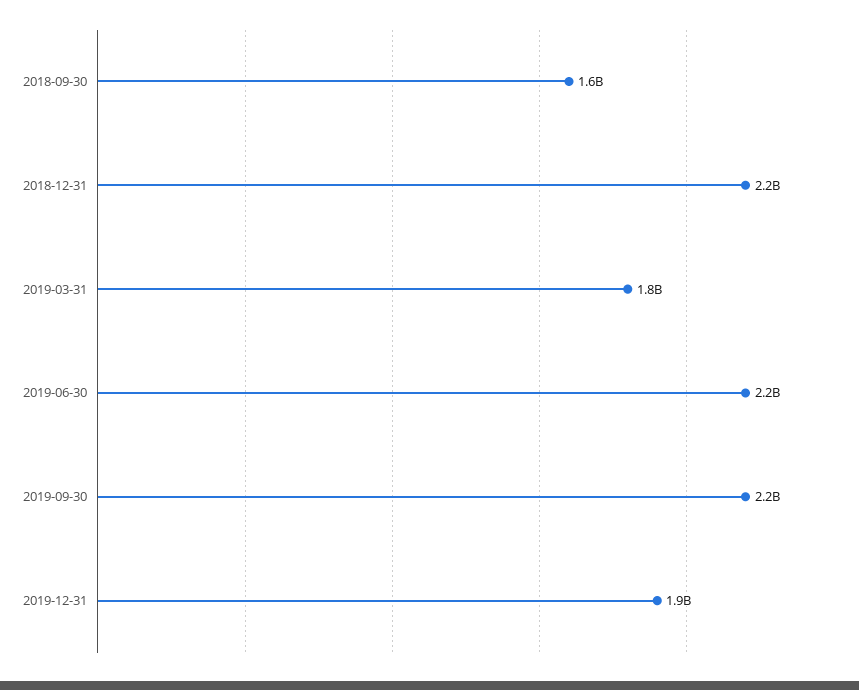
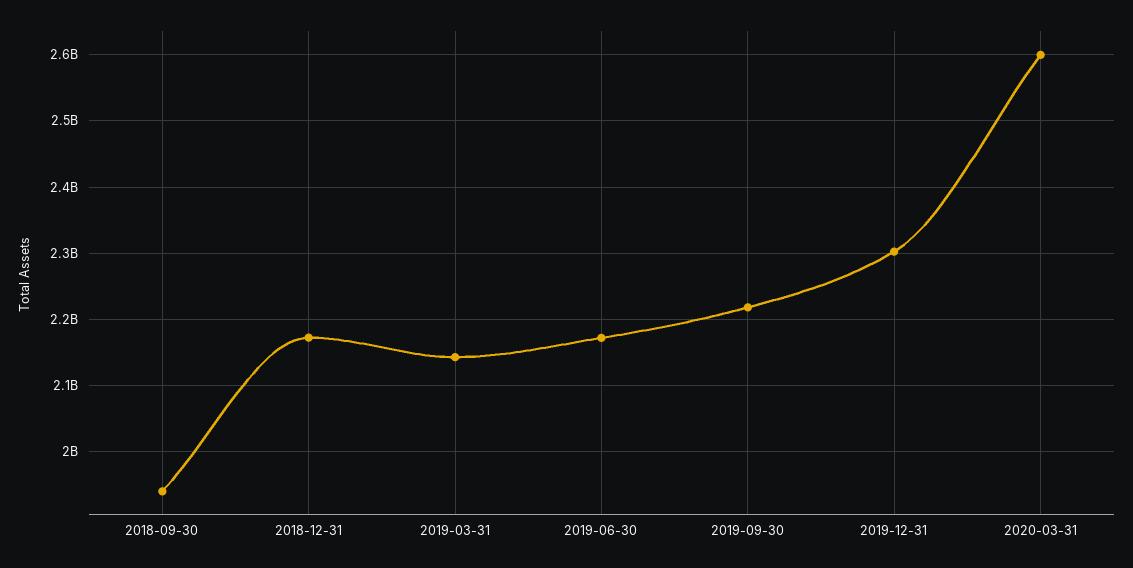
2018-09-30: 1600000000 -> 1940000000
2019-03-31: 1800000000 -> 2140000000
2019-12-31: 1900000000 -> 2300000000
2020-03-31: none -> 2600000000

